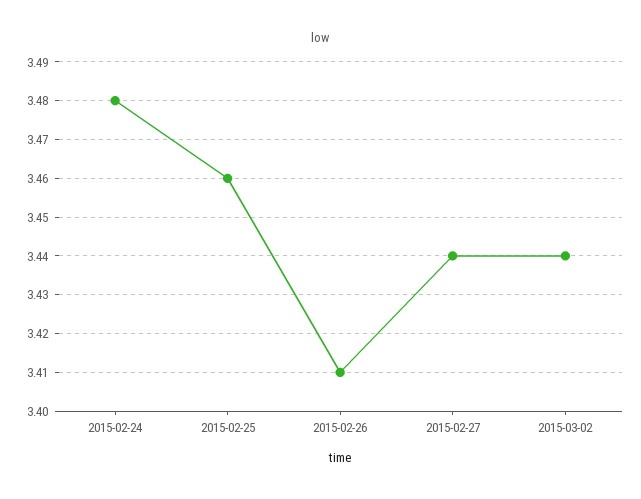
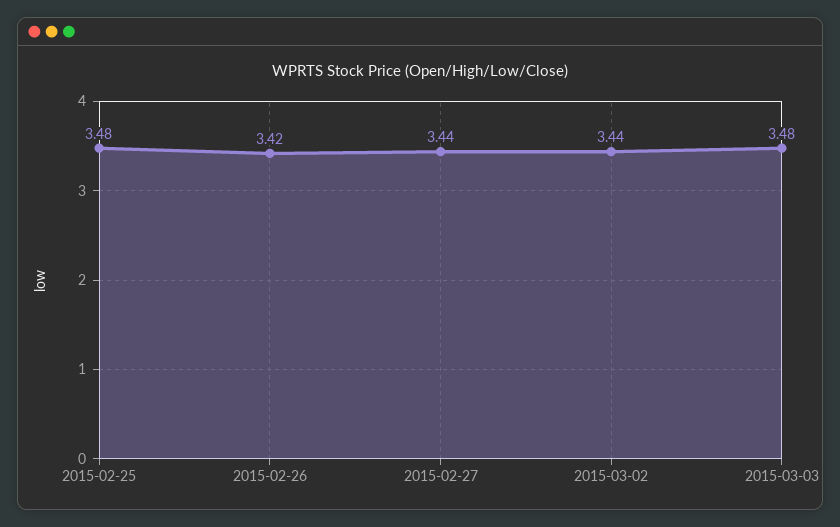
2015-02-24: 3.48 -> none
2015-02-25: 3.46 -> 3.48
2015-02-26: 3.41 -> 3.42
2015-03-03: none -> 3.48

